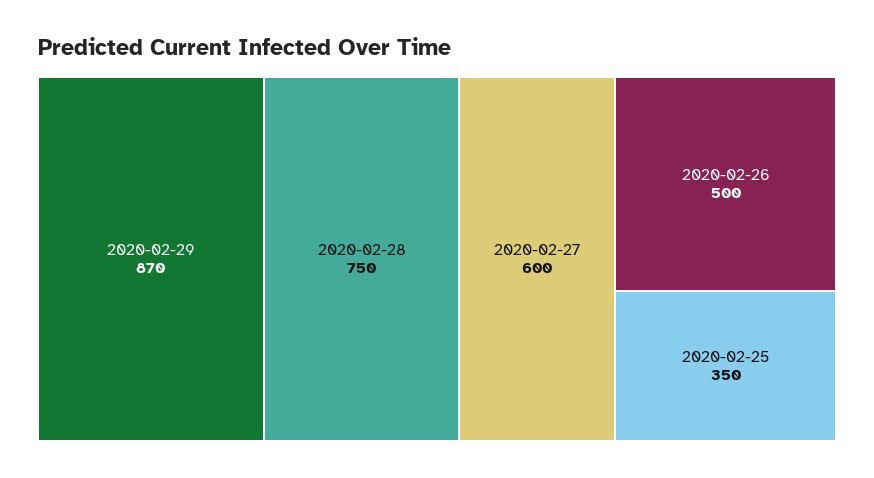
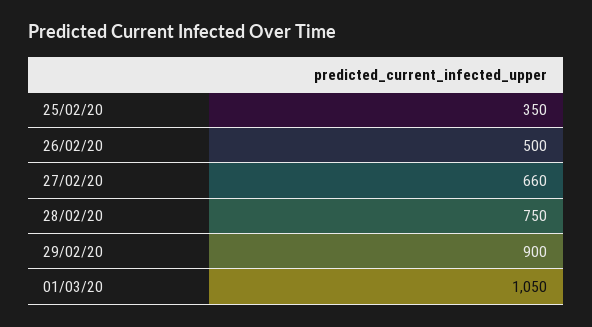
2020-02-29: 870 -> 900
2020-02-27: 600 -> 660
01/03/20: none -> 1050

